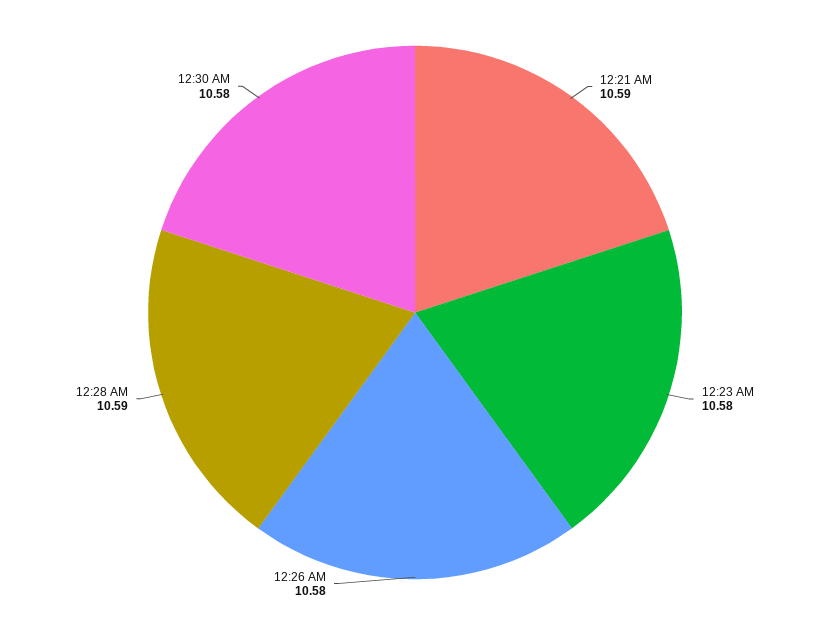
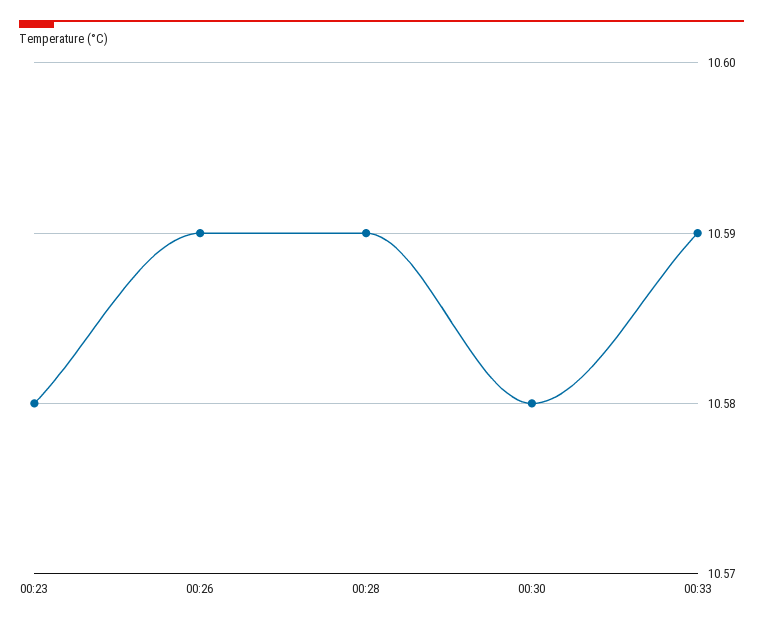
12:21 AM: 10.59 -> none
12:26 AM: 10.58 -> 10.59
00:33: none -> 10.59

